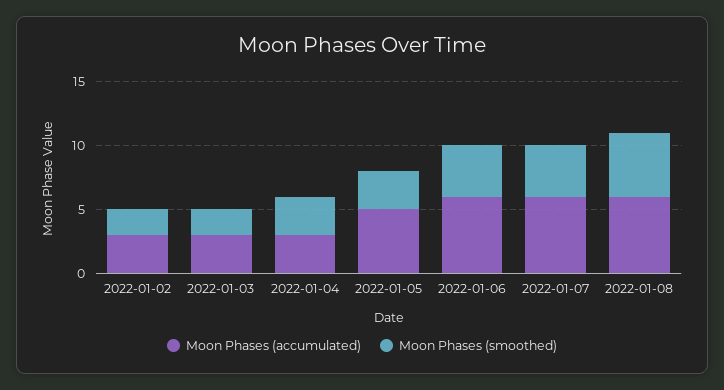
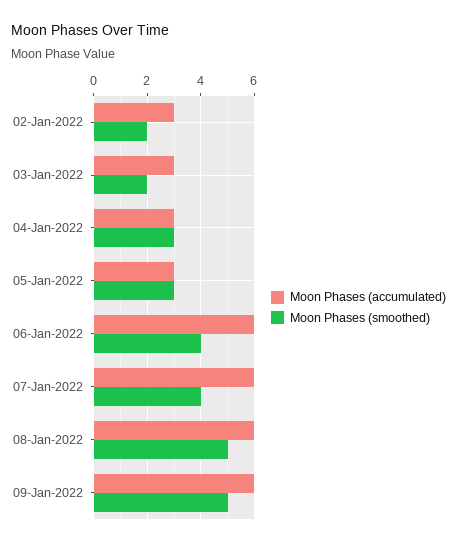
Moon Phases (accumulated), 2022-01-05: 5 -> 3
Moon Phases (accumulated), 09-Jan-2022: none -> 6
Moon Phases (smoothed), 09-Jan-2022: none -> 5

